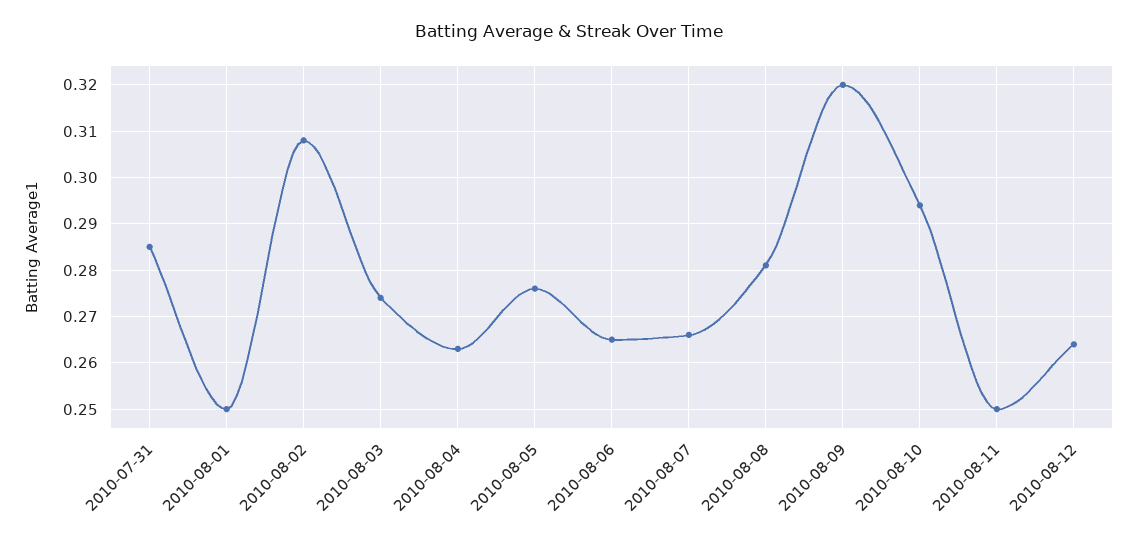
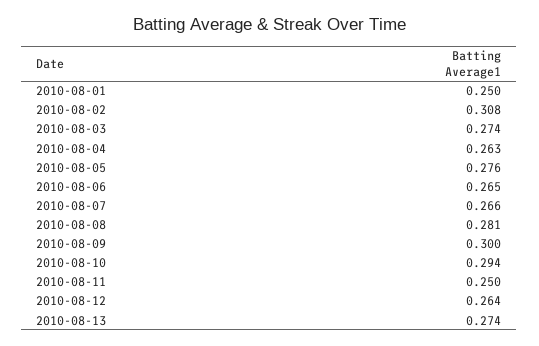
2010-07-31: 0.285 -> none
2010-08-09: 0.32 -> 0.3
2010-08-13: none -> 0.274

